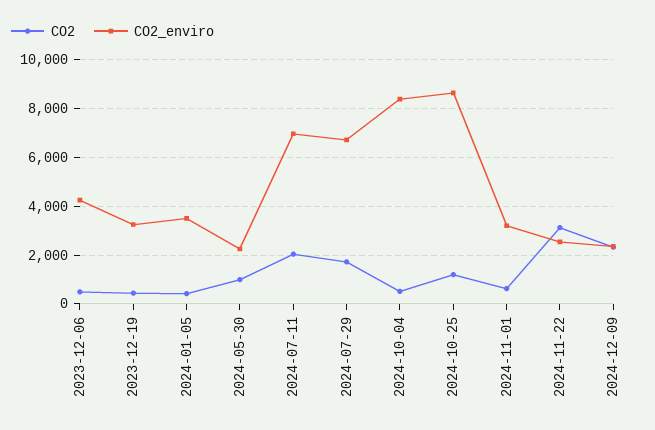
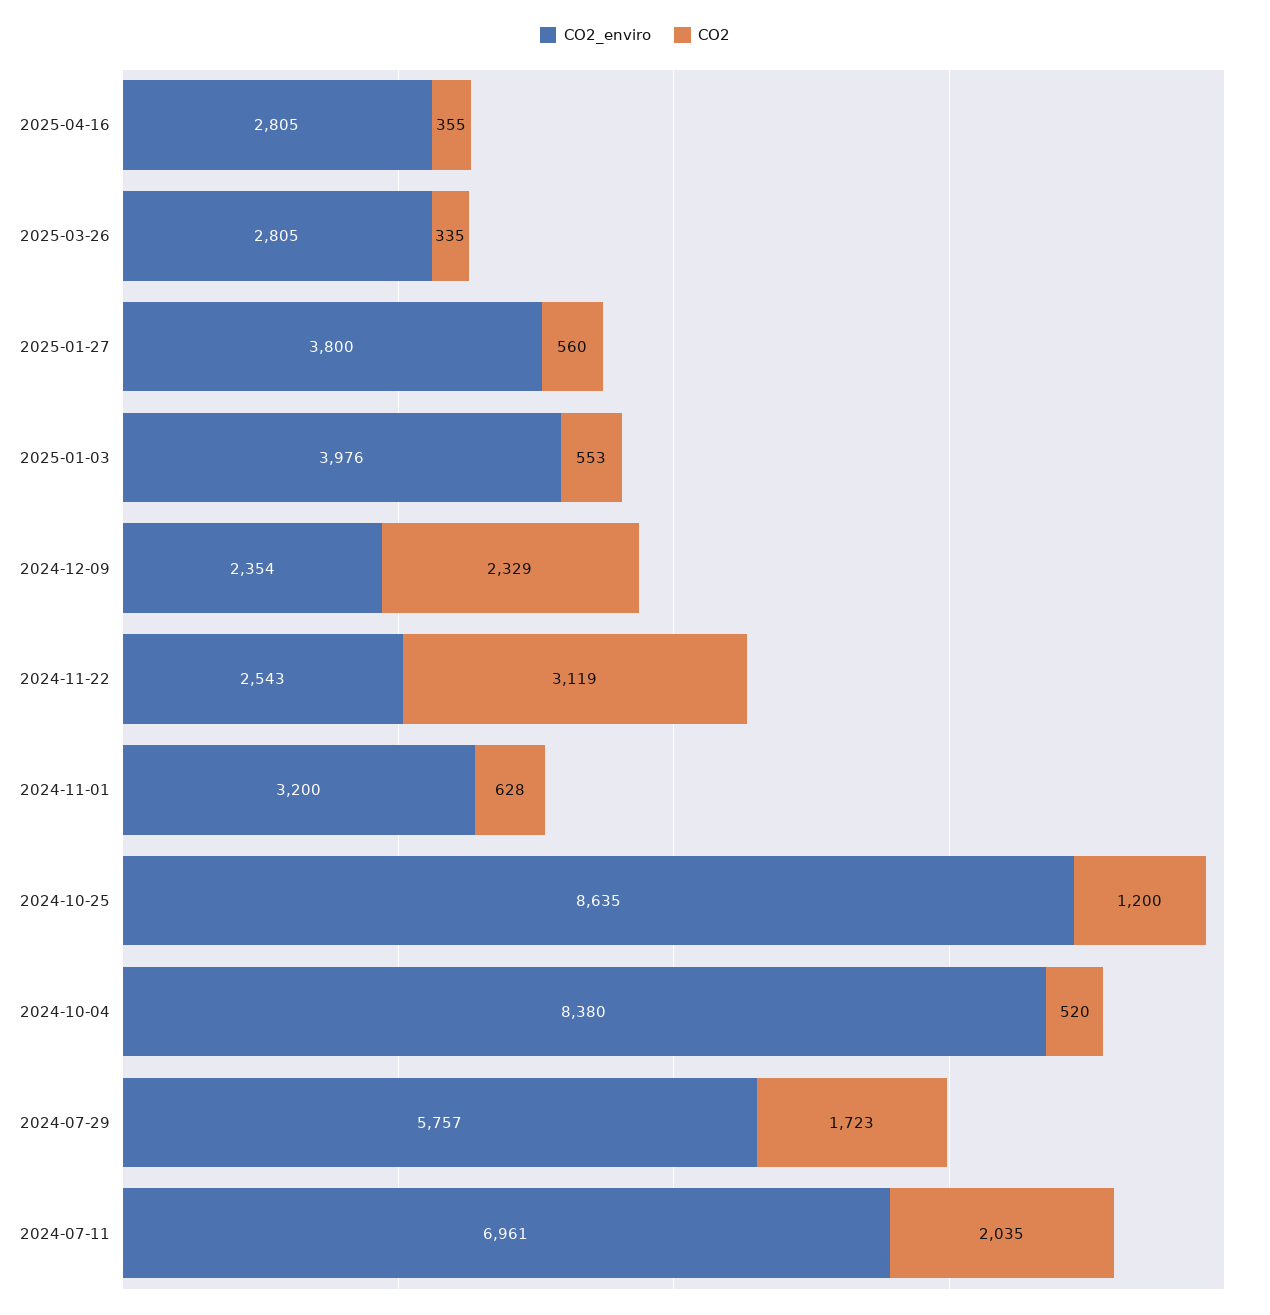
CO2, 2023-12-06: 500 -> none
CO2_enviro, 2023-12-06: 4250 -> none
CO2, 2023-12-19: 500 -> none
CO2_enviro, 2023-12-19: 3250 -> none
CO2, 2024-01-05: 500 -> none
CO2_enviro, 2024-01-05: 3500 -> none
CO2, 2024-05-30: 1000 -> none
CO2_enviro, 2024-05-30: 2250 -> none
CO2_enviro, 2024-07-29: 6750 -> 5757
CO2_enviro, 2025-04-16: none -> 2805
CO2, 2025-04-16: none -> 355
CO2_enviro, 2025-03-26: none -> 2805
CO2, 2025-03-26: none -> 335
CO2_enviro, 2025-01-27: none -> 3800
CO2, 2025-01-27: none -> 560
CO2_enviro, 2025-01-03: none -> 3976
CO2, 2025-01-03: none -> 553

